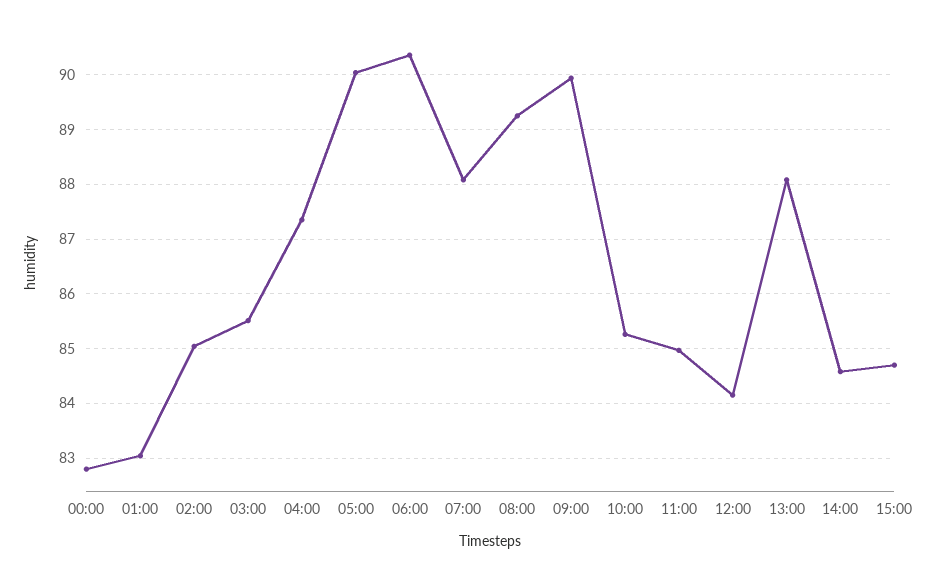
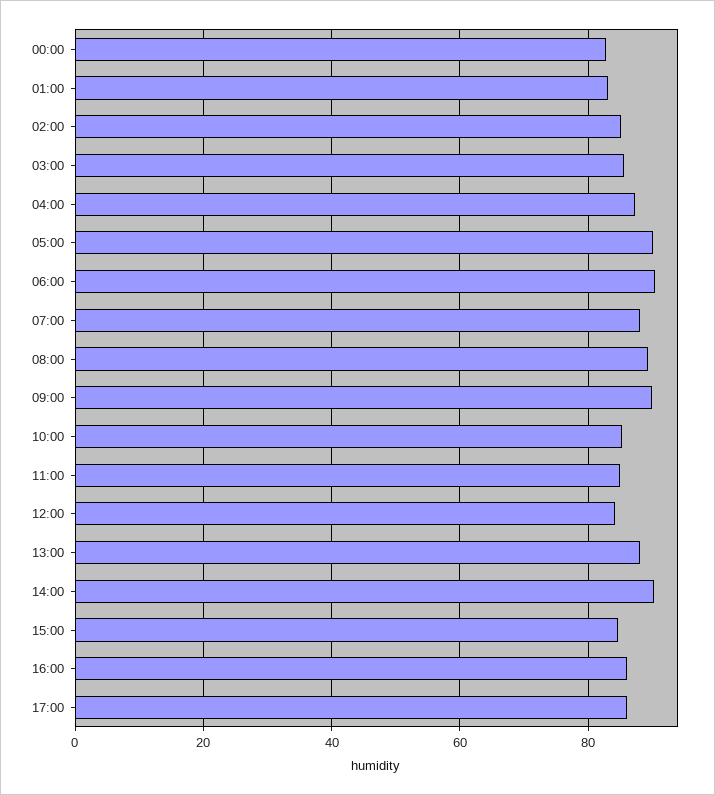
14:00: 84.6 -> 90
16:00: none -> 86
17:00: none -> 86

